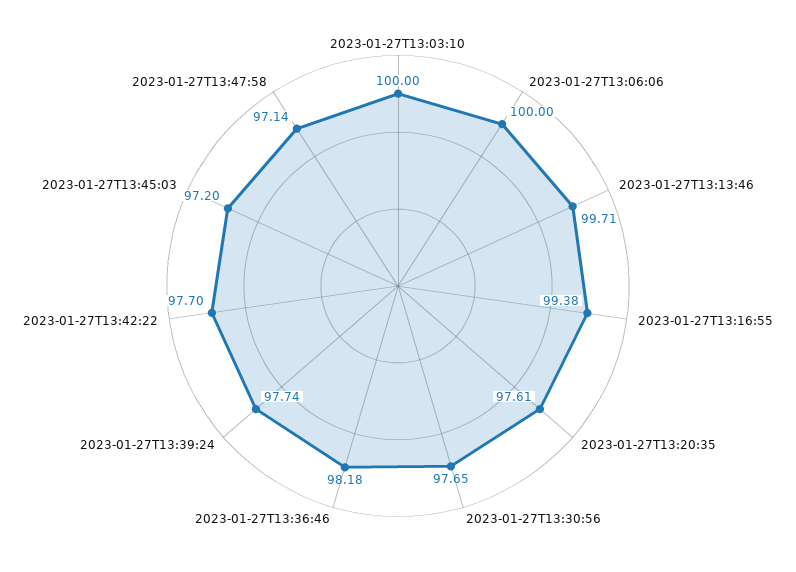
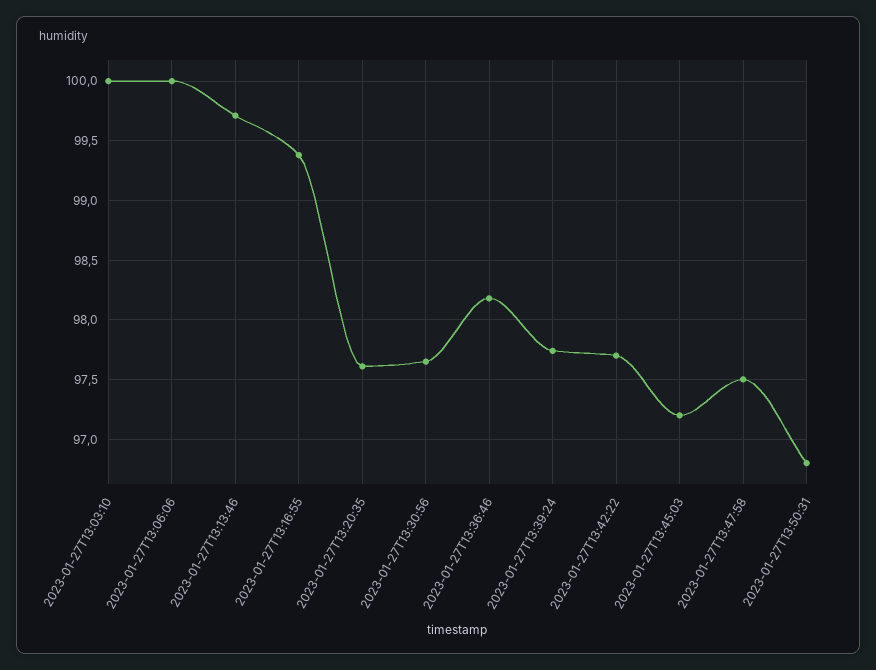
2023-01-27T13:47:58: 97.14 -> 97.5
2023-01-27T13:50:31: none -> 96.8

